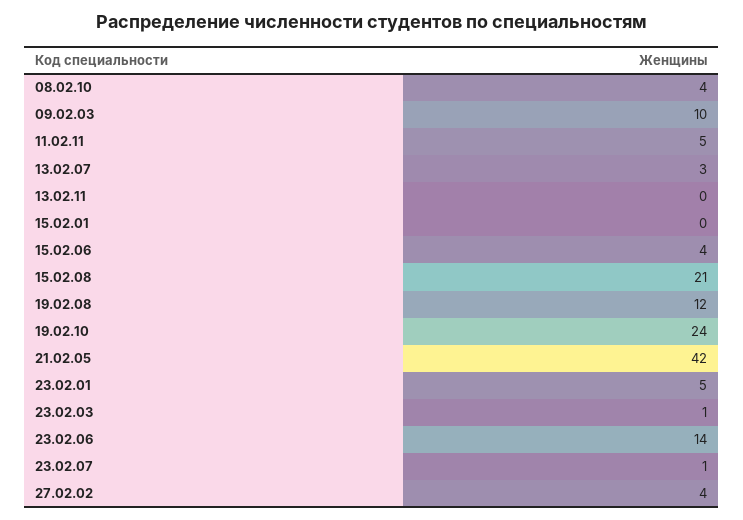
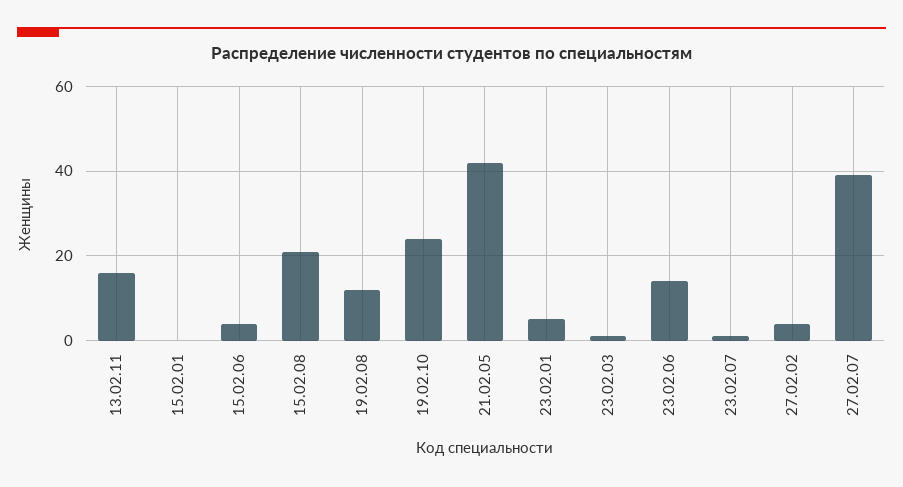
08.02.10: 4 -> none
09.02.03: 10 -> none
11.02.11: 5 -> none
13.02.07: 3 -> none
13.02.11: 0 -> 15
27.02.07: none -> 40

